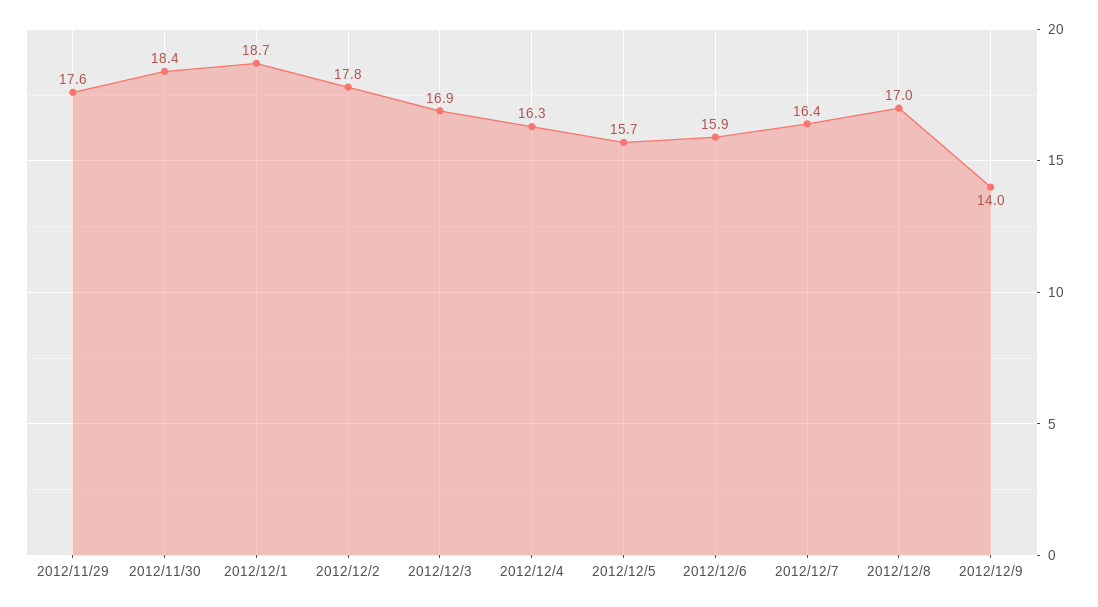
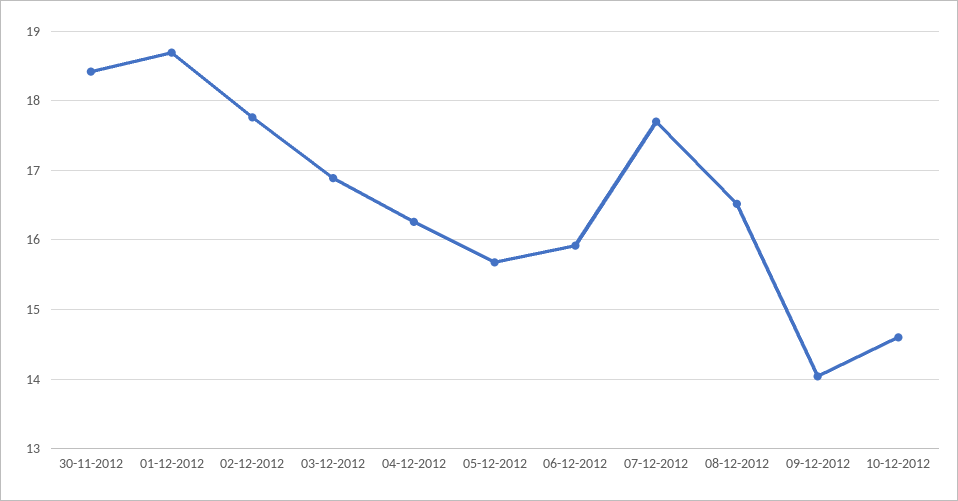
2012/11/29: 17.6 -> none
2012/12/7: 16.4 -> 17.7
2012/12/8: 17 -> 16.5
10-12-2012: none -> 14.6

